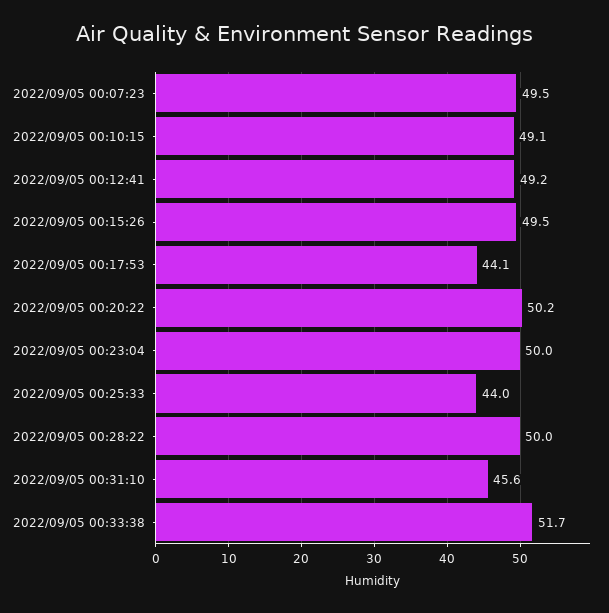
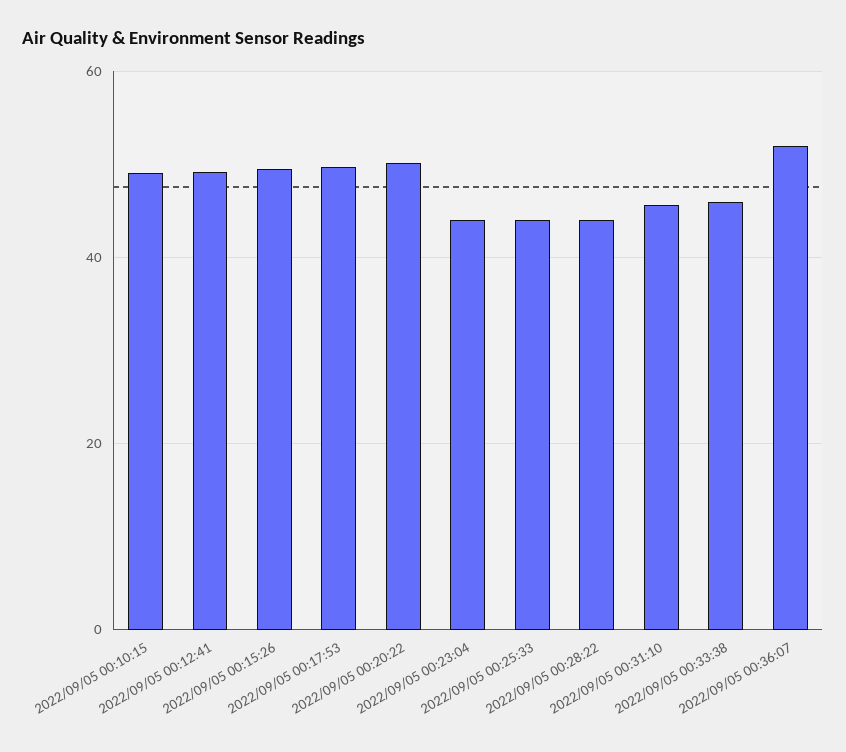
2022/09/05 00:07:23: 49.5 -> none
2022/09/05 00:17:53: 44.1 -> 50
2022/09/05 00:23:04: 50 -> 44
2022/09/05 00:28:22: 50 -> 44
2022/09/05 00:33:38: 51.7 -> 46
2022/09/05 00:36:07: none -> 52

